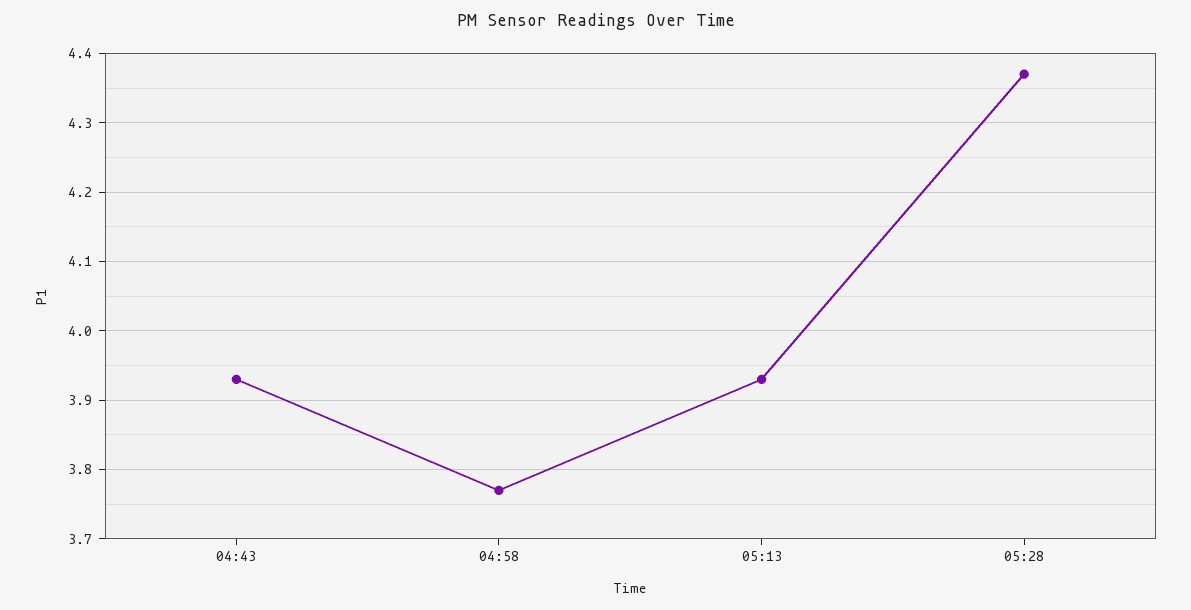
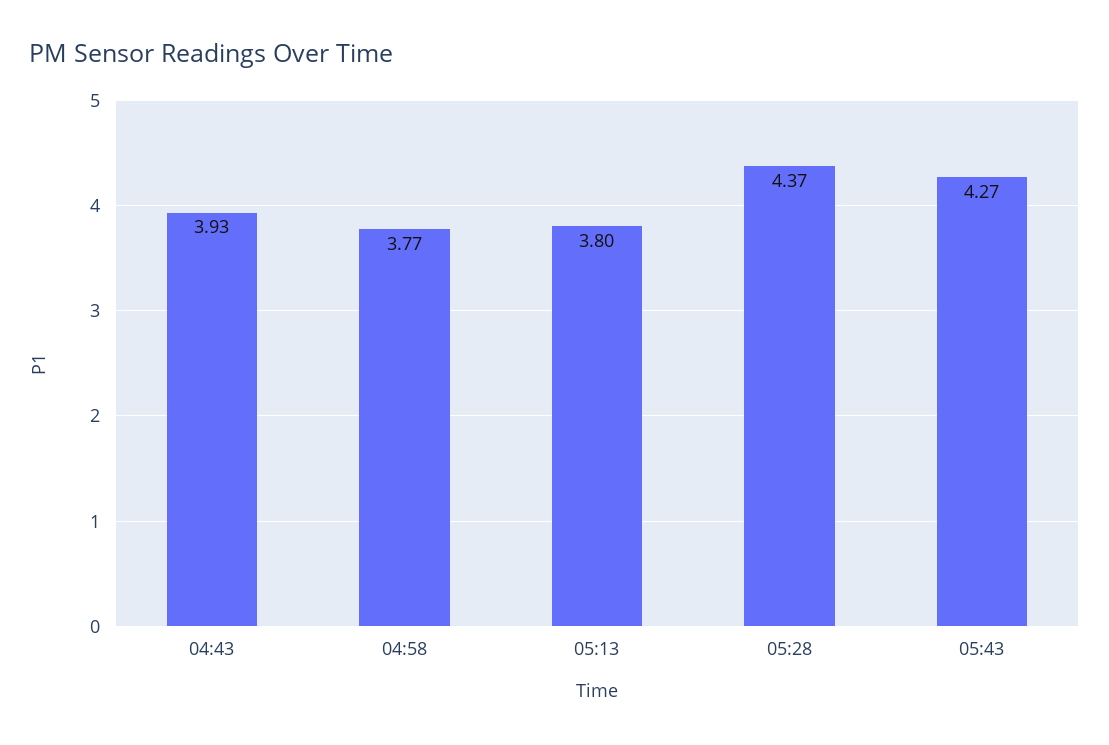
05:13: 3.93 -> 3.8
05:43: none -> 4.27

